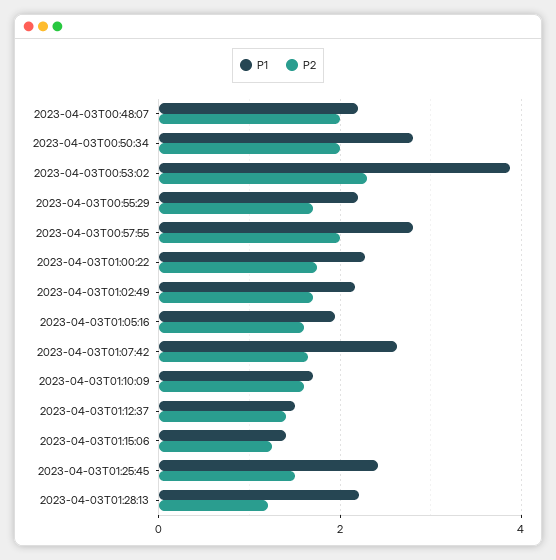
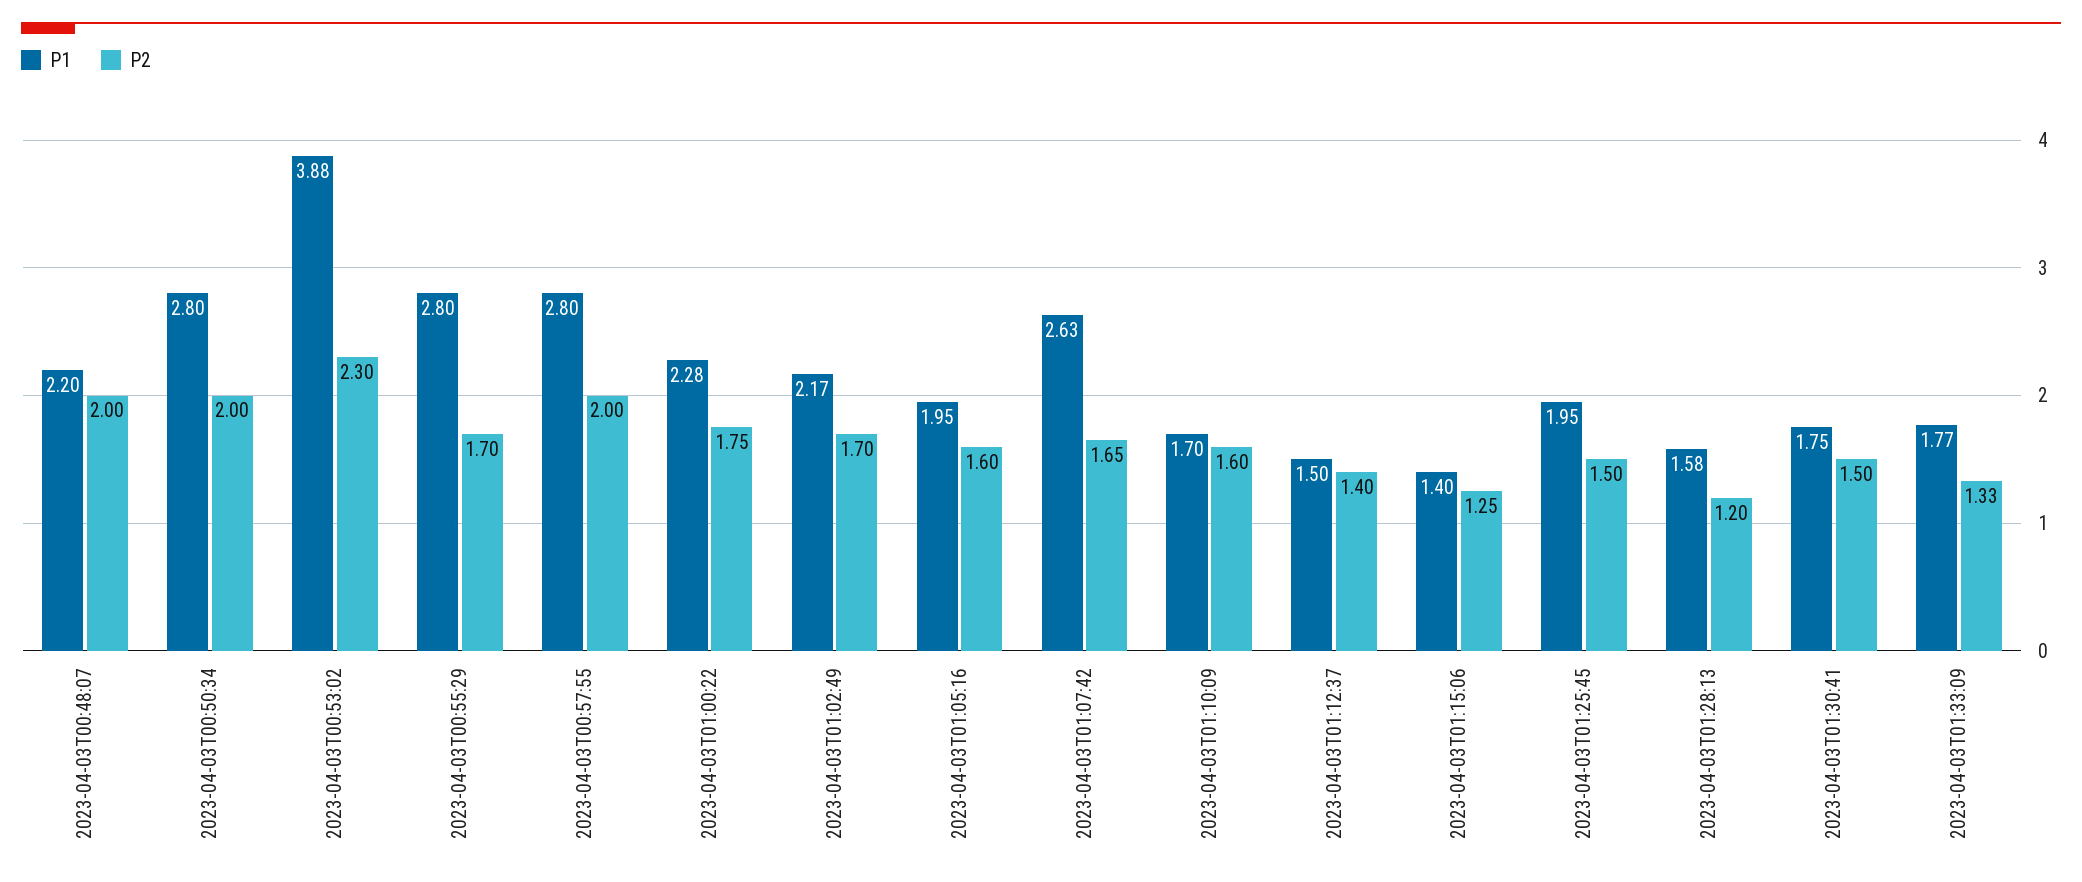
P1, 2023-04-03T00:55:29: 2.2 -> 2.8
P1, 2023-04-03T01:25:45: 2.4 -> 1.95
P1, 2023-04-03T01:28:13: 2.2 -> 1.58
P1, 2023-04-03T01:30:41: none -> 1.75
P2, 2023-04-03T01:30:41: none -> 1.5
P1, 2023-04-03T01:33:09: none -> 1.77
P2, 2023-04-03T01:33:09: none -> 1.33

